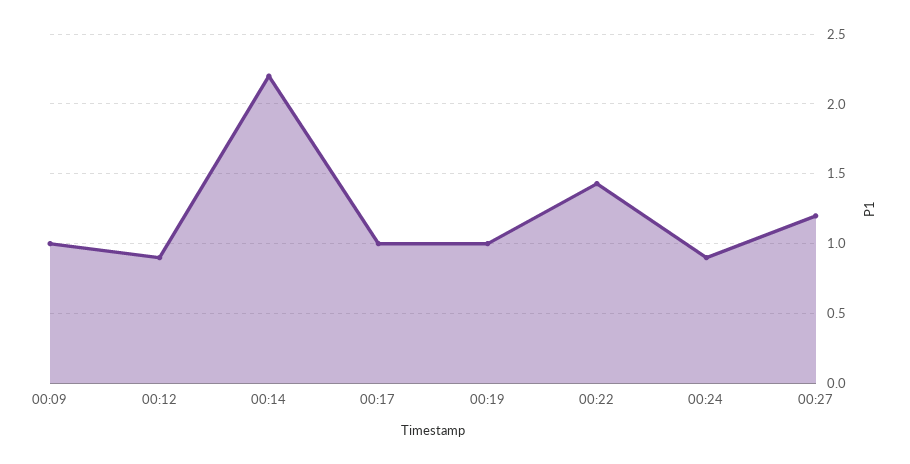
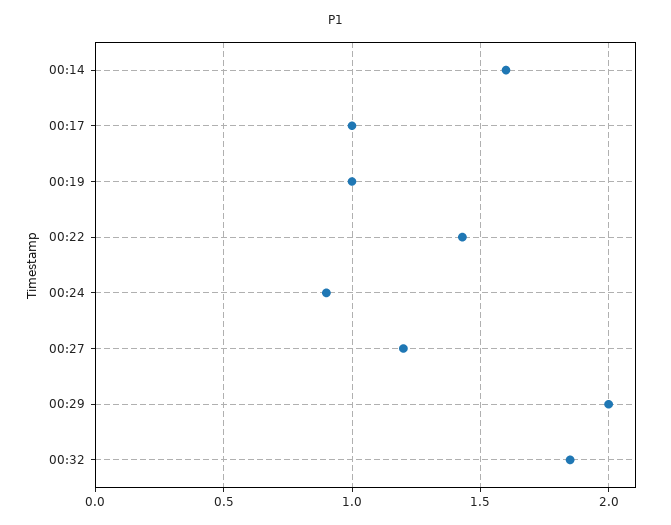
00:09: 1 -> none
00:12: 0.9 -> none
00:14: 2.2 -> 1.6
00:29: none -> 2
00:32: none -> 1.85

